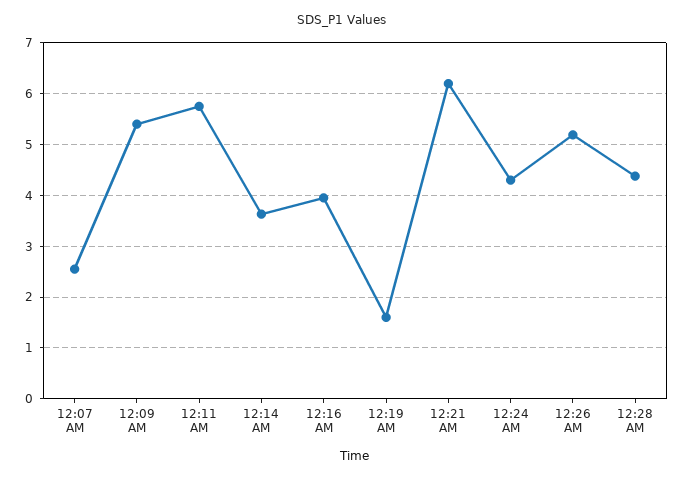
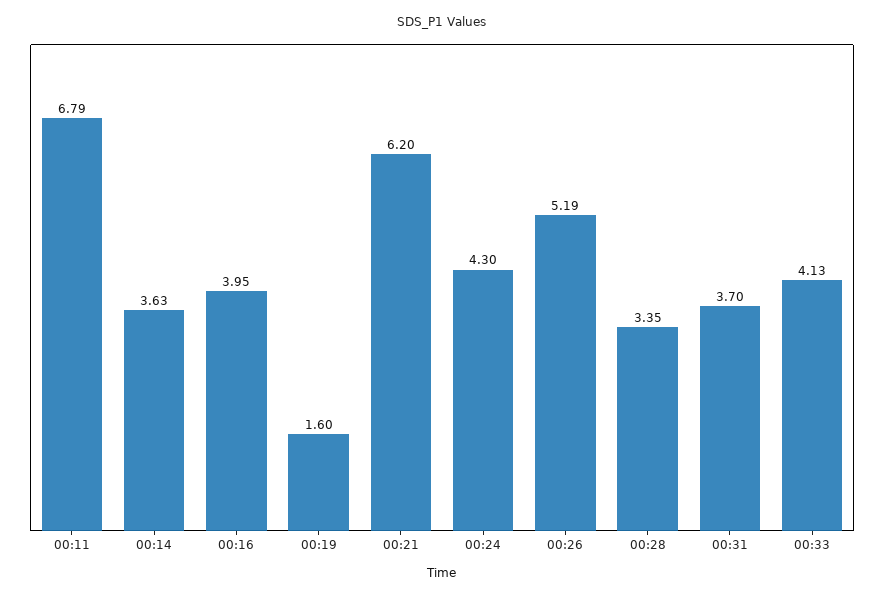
12:07 AM: 2.6 -> none
12:09 AM: 5.4 -> none
12:11 AM: 5.8 -> 6.79
12:28 AM: 4.4 -> 3.35
00:31: none -> 3.7
00:33: none -> 4.13

